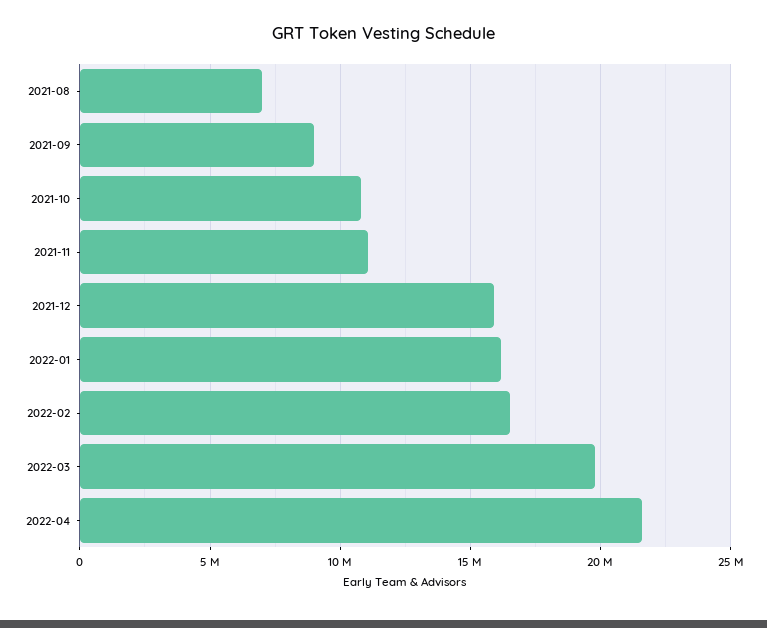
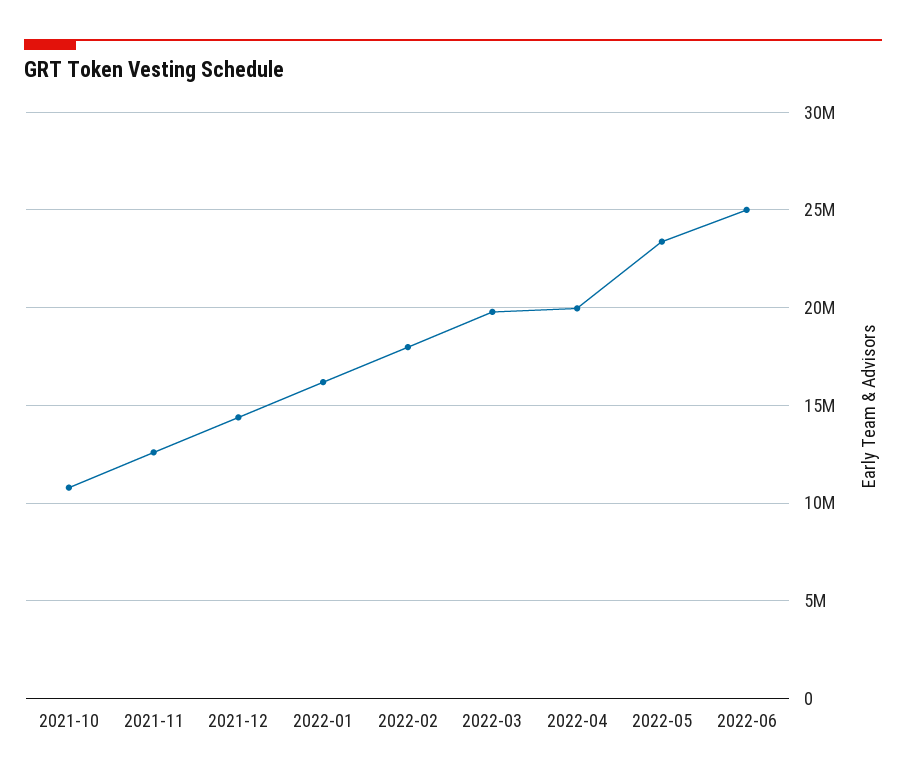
2021-08: 7000000 -> none
2021-09: 9000000 -> none
2021-11: 11000000 -> 12500000
2021-12: 16000000 -> 14500000
2022-02: 16500000 -> 18000000
2022-04: 21500000 -> 20000000
2022-05: none -> 23500000
2022-06: none -> 25000000

